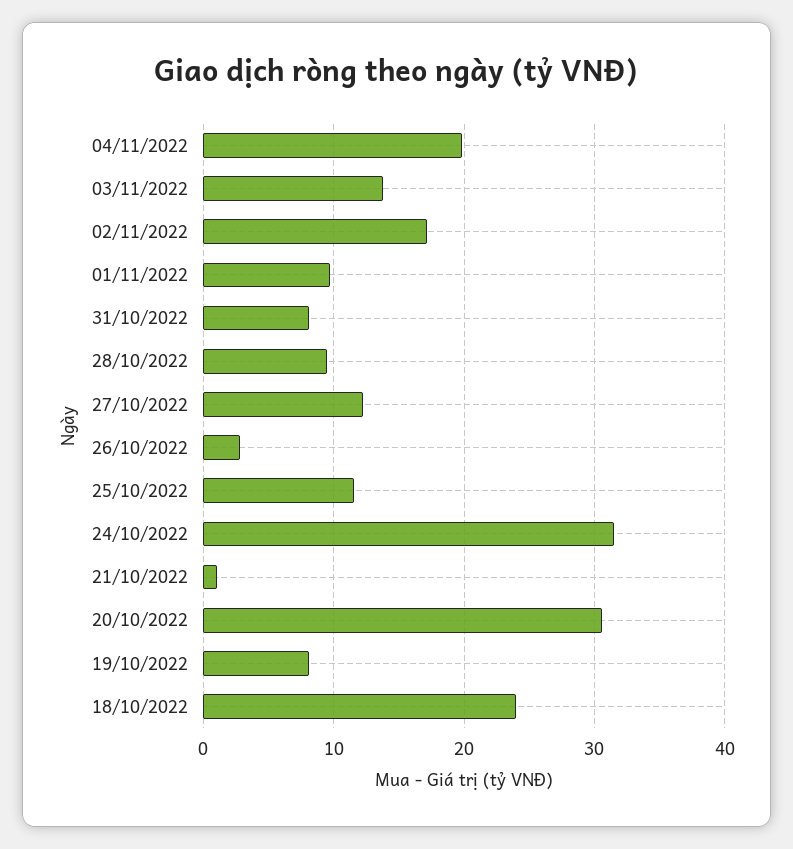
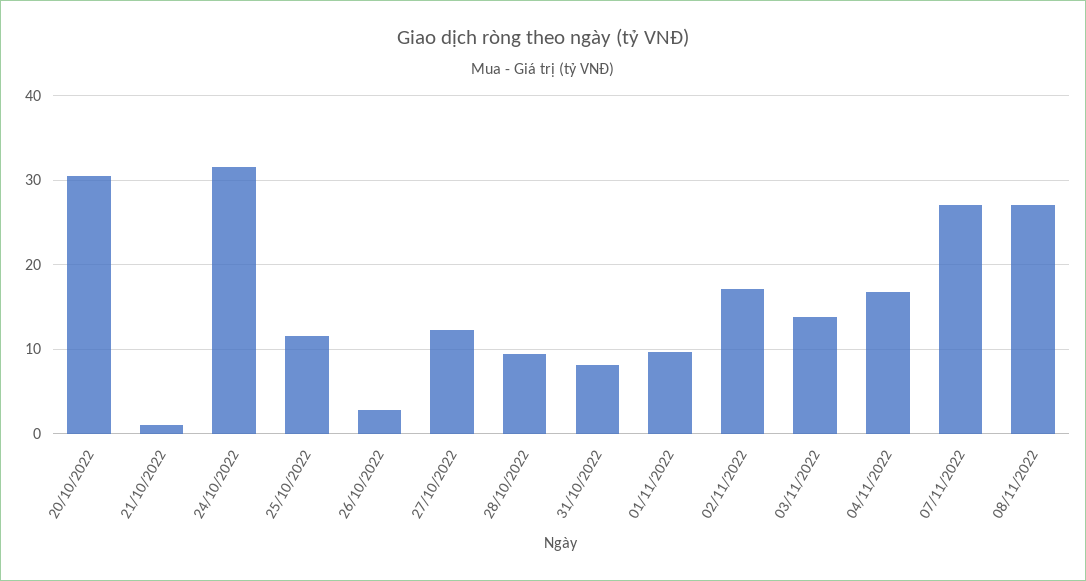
04/11/2022: 20 -> 17
19/10/2022: 8 -> none
18/10/2022: 24 -> none
07/11/2022: none -> 27
08/11/2022: none -> 27

